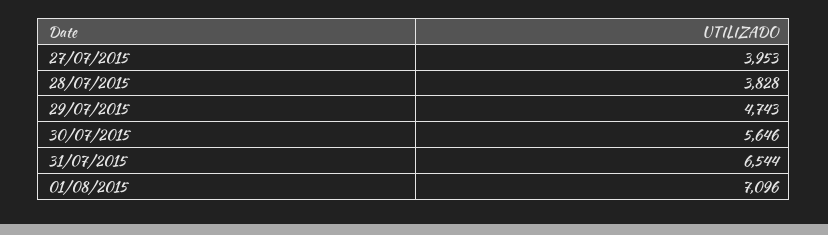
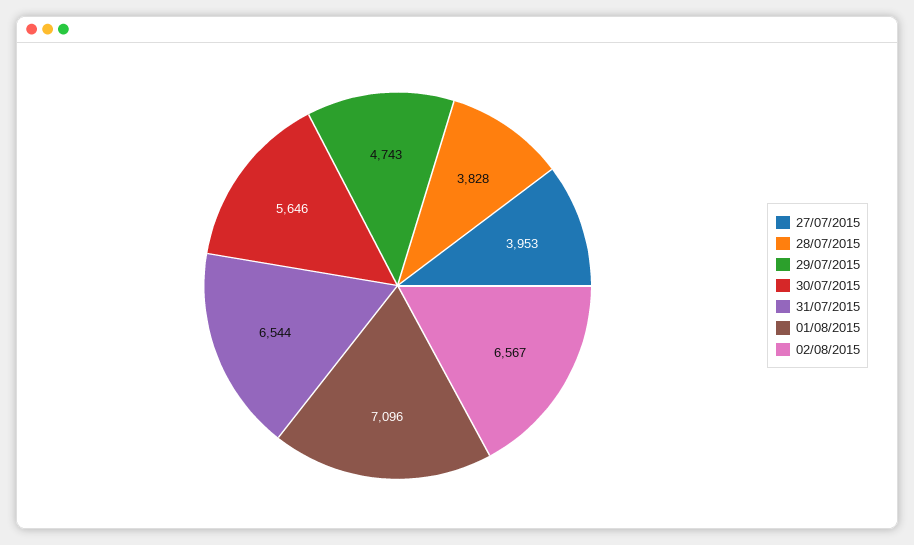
02/08/2015: none -> 6567

